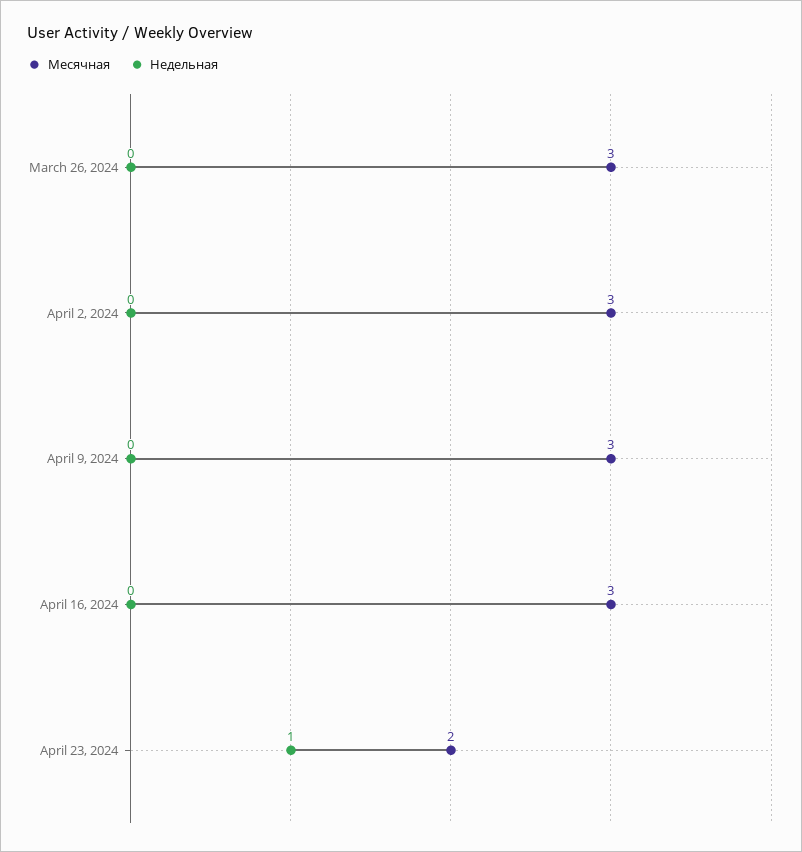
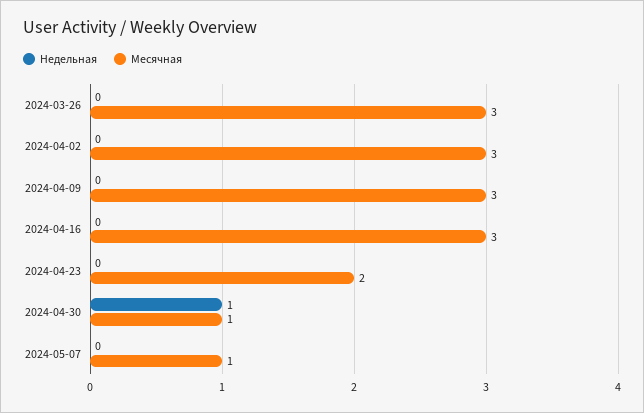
Недельная, April 23, 2024: 1 -> 0
Недельная, 2024-04-30: none -> 1
Месячная, 2024-04-30: none -> 1
Недельная, 2024-05-07: none -> 0
Месячная, 2024-05-07: none -> 1

